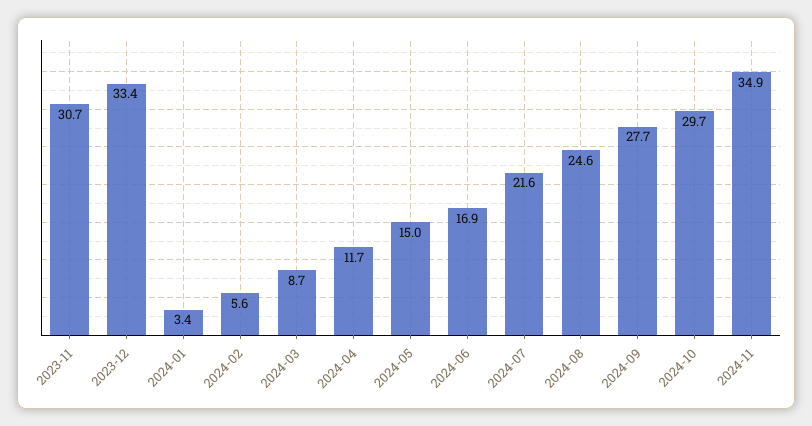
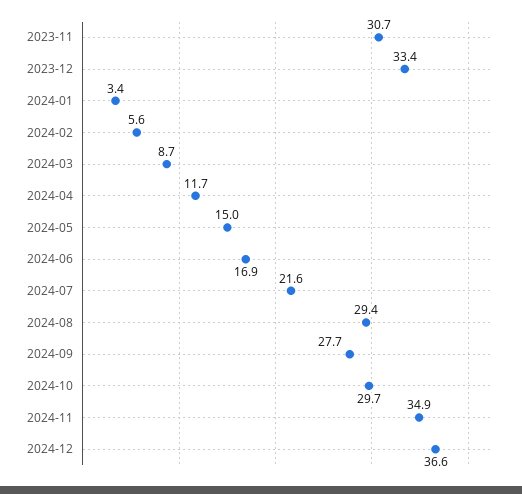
2024-08: 24.6 -> 29.4
2024-12: none -> 36.6

